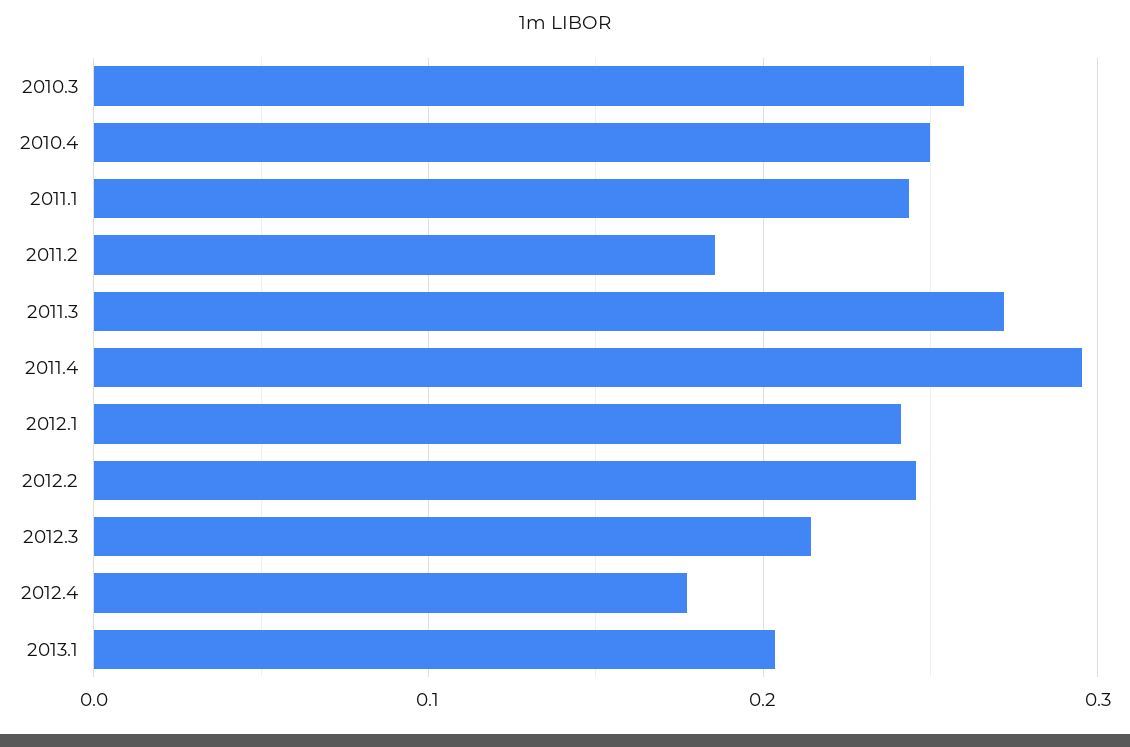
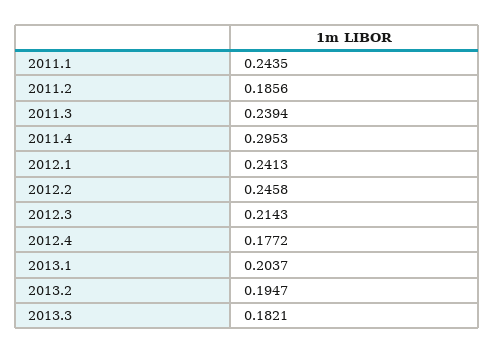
2010.3: 0.26 -> none
2010.4: 0.25 -> none
2011.3: 0.27 -> 0.2394
2013.2: none -> 0.1947
2013.3: none -> 0.1821

